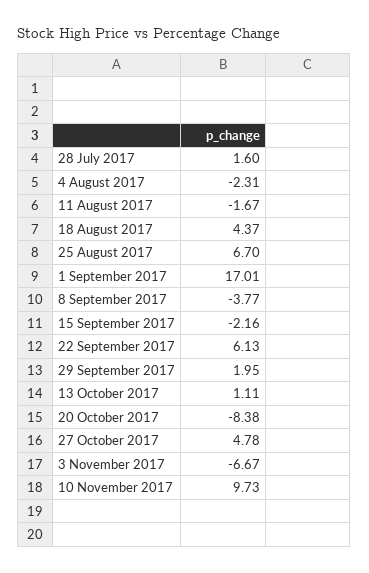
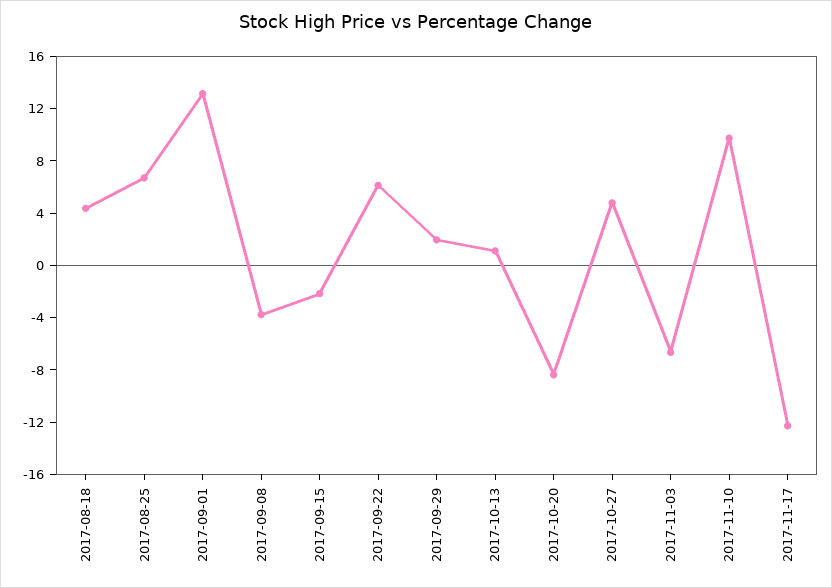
28 July 2017: 1.6 -> none
4 August 2017: -2.31 -> none
11 August 2017: -1.67 -> none
1 September 2017: 17.01 -> 13
2017-11-17: none -> -12

